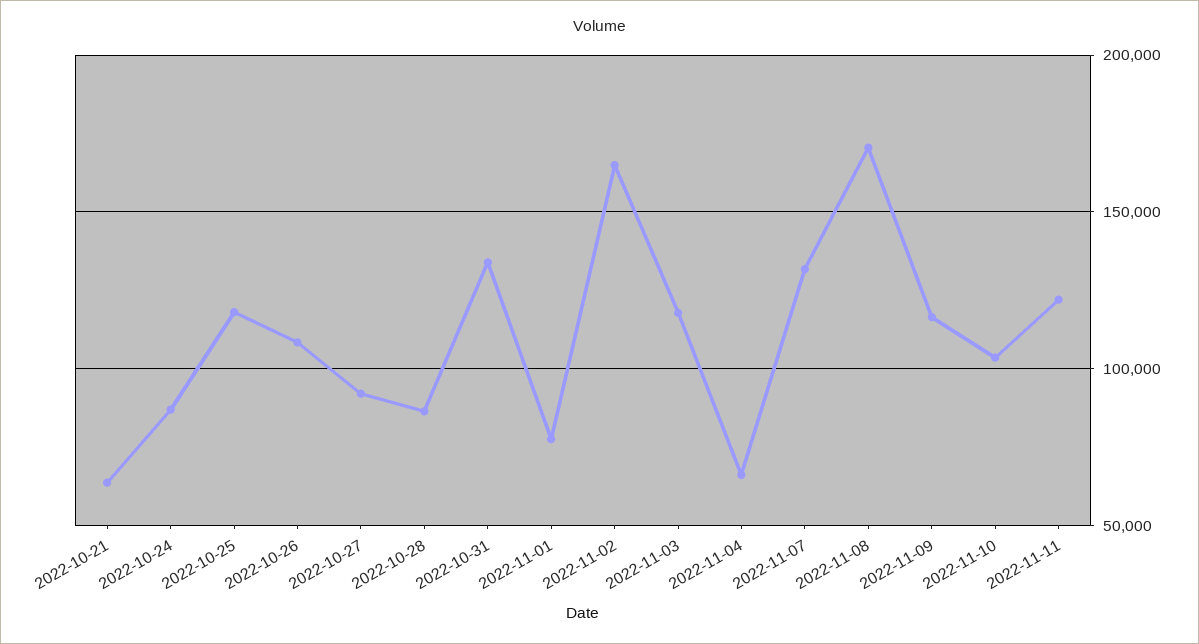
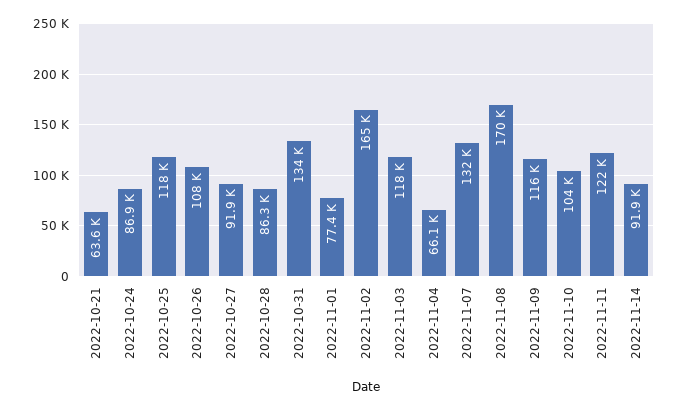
2022-11-14: none -> 91900

